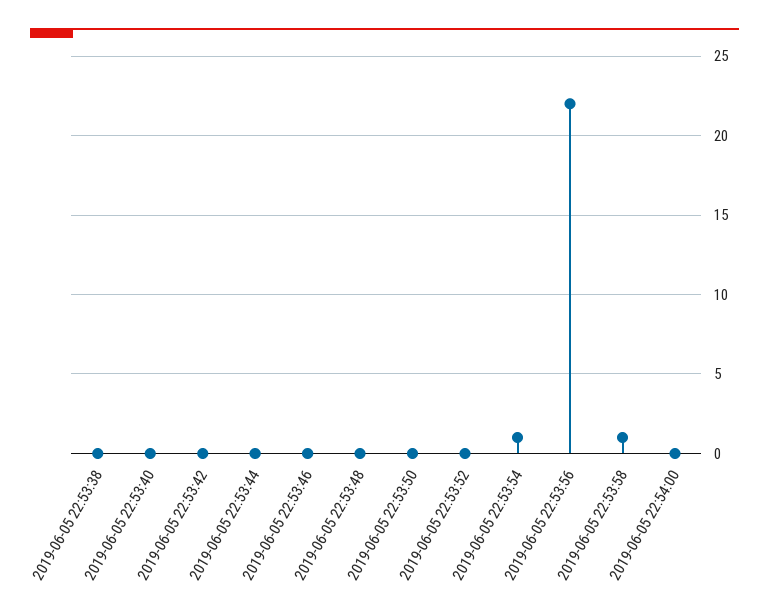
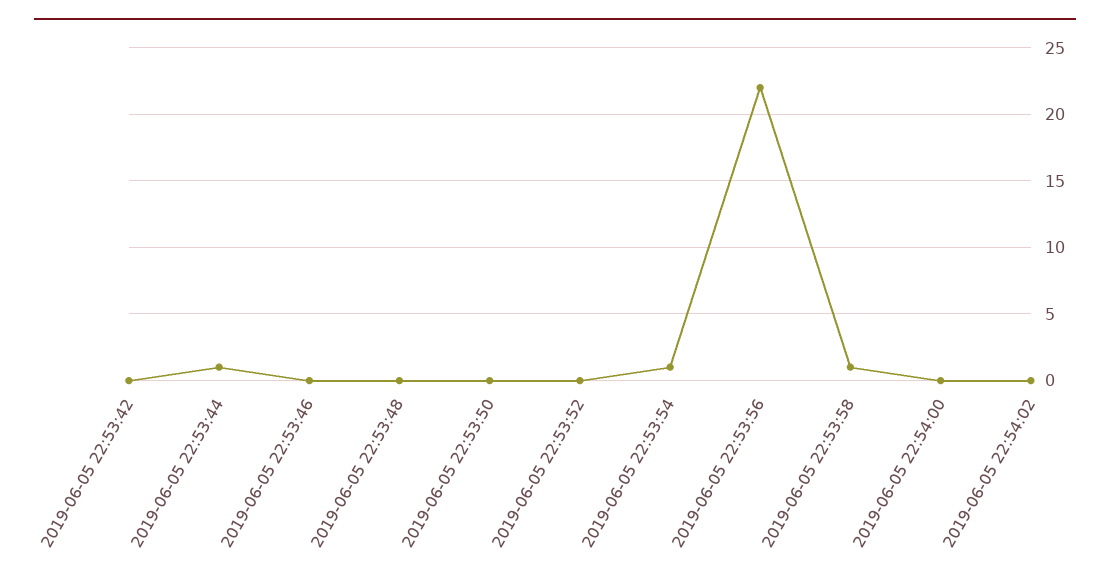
2019-06-05 22:53:38: 0 -> none
2019-06-05 22:53:40: 0 -> none
2019-06-05 22:53:44: 0 -> 1
2019-06-05 22:54:02: none -> 0

